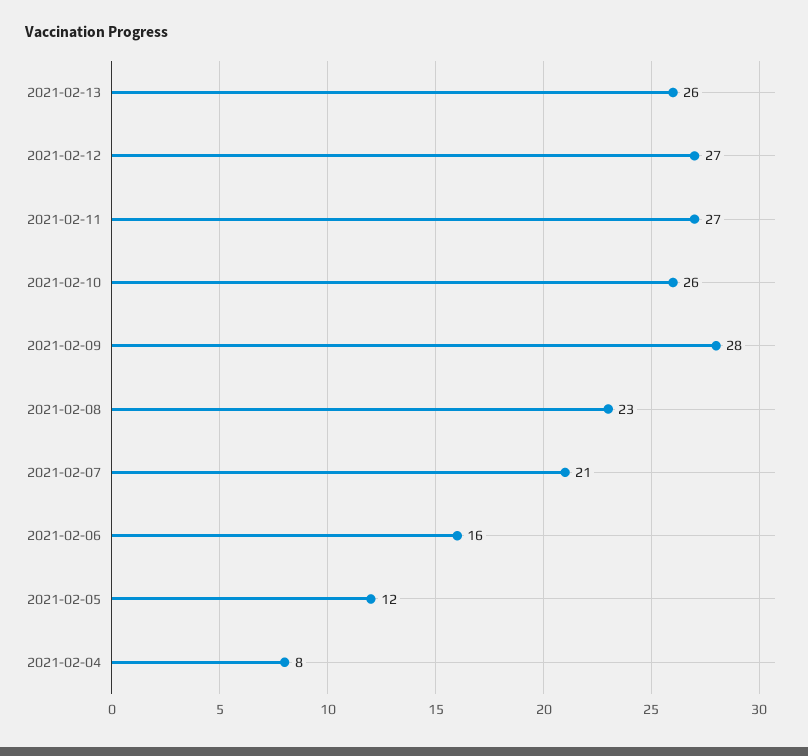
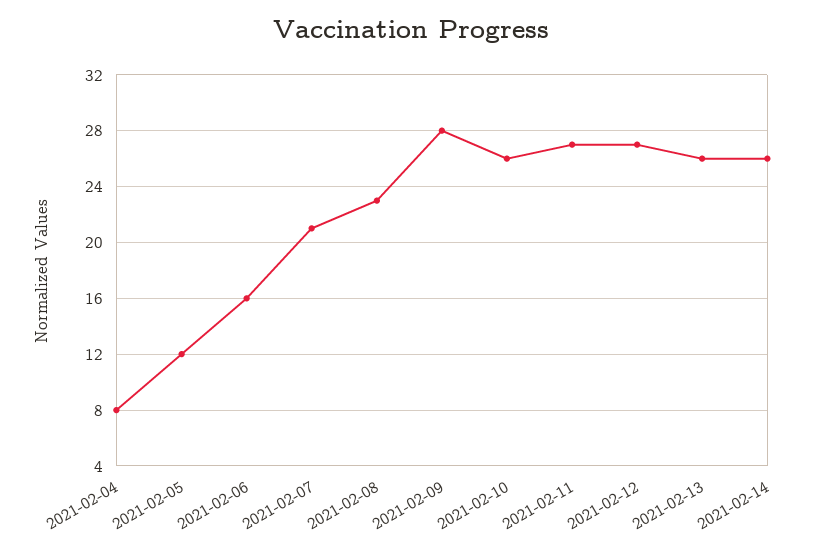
2021-02-14: none -> 26

